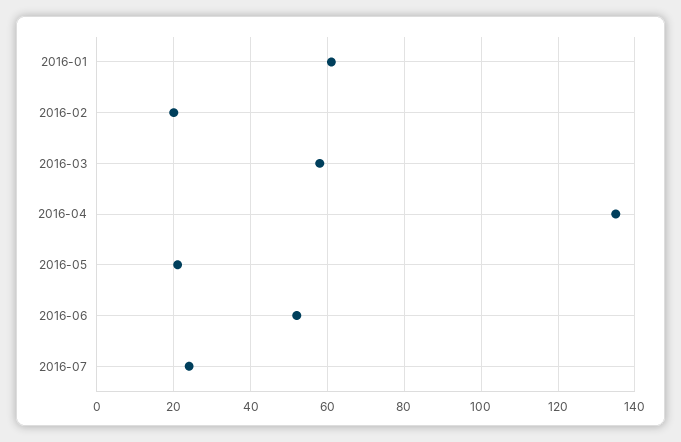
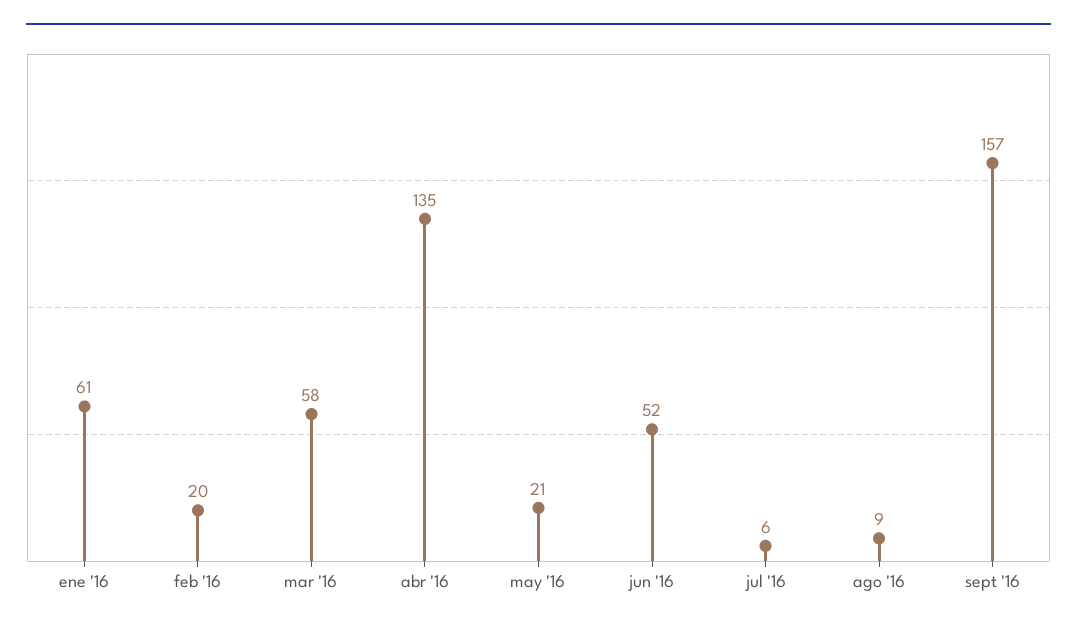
2016-07: 25 -> 6
ago '16: none -> 9
sept '16: none -> 157

